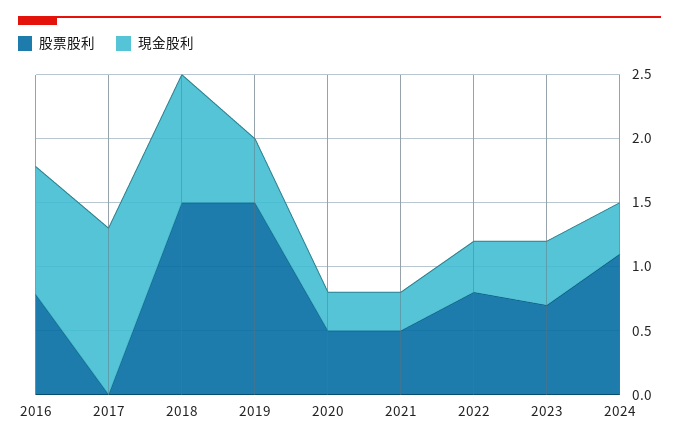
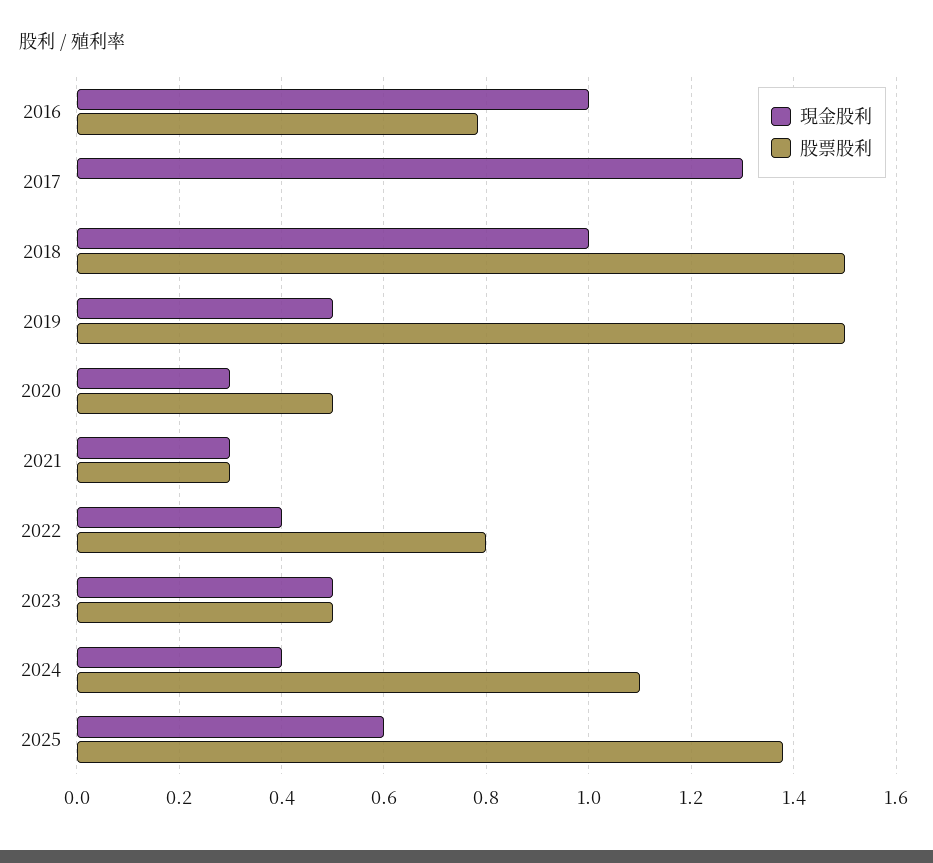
股票股利, 2021: 0.5 -> 0.3
股票股利, 2023: 0.7 -> 0.5
現金股利, 2025: none -> 0.6
股票股利, 2025: none -> 1.38

